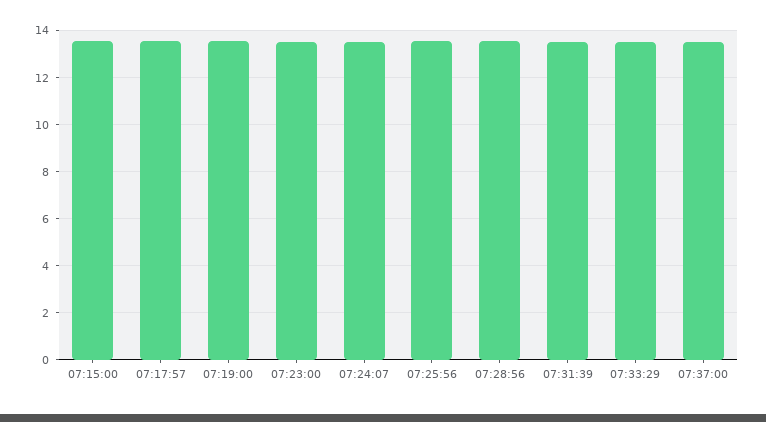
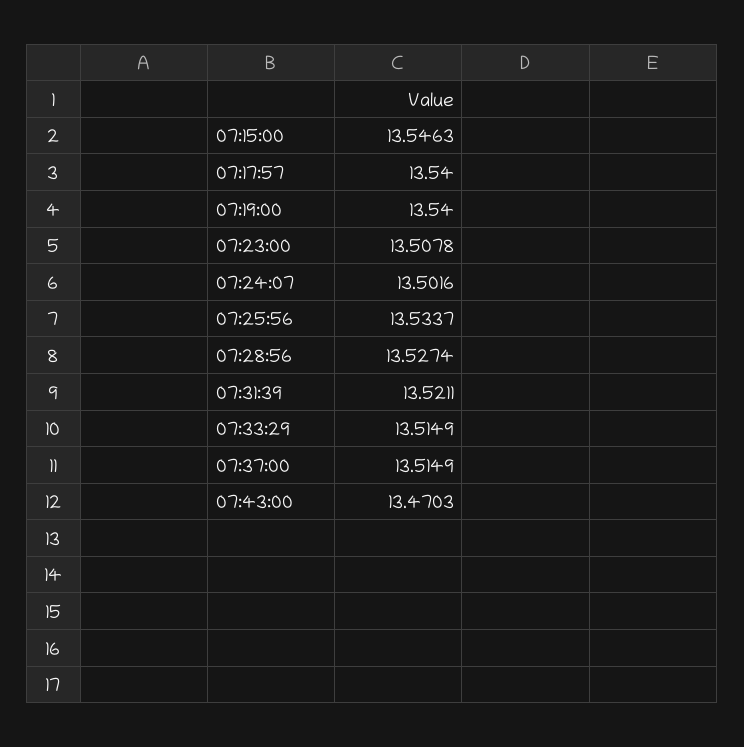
07:43:00: none -> 13.4703

